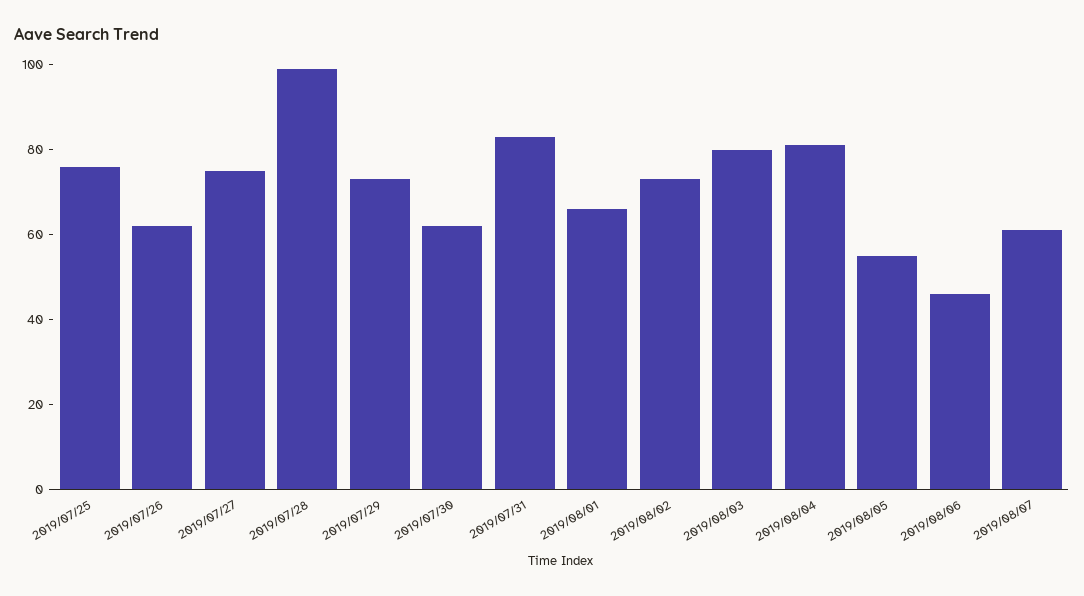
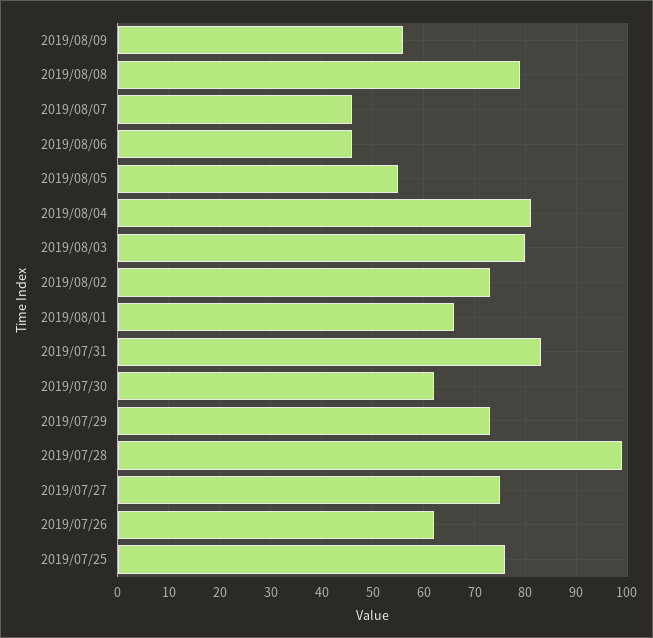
2019/08/07: 60 -> 45
2019/08/09: none -> 55
2019/08/08: none -> 80

